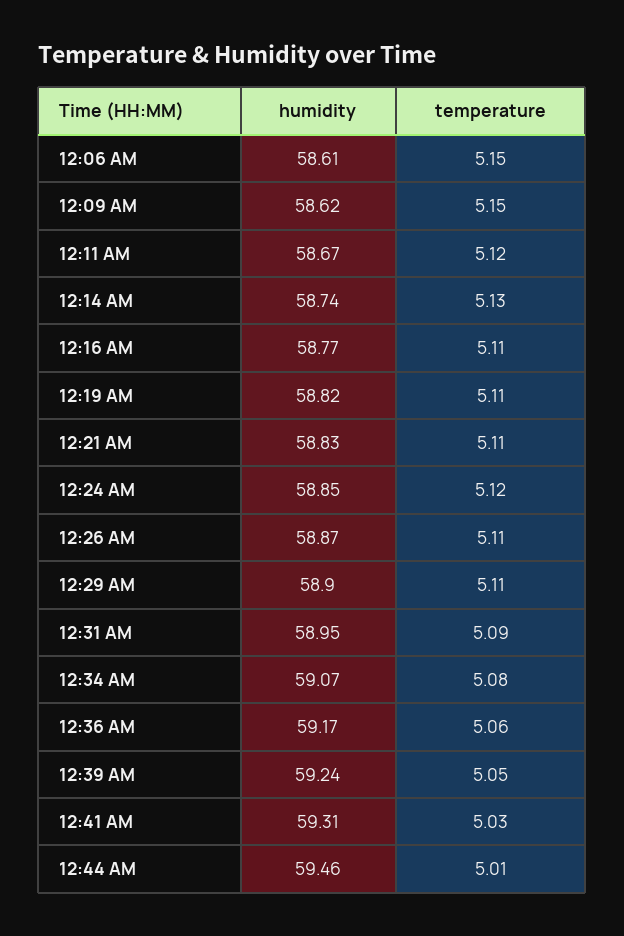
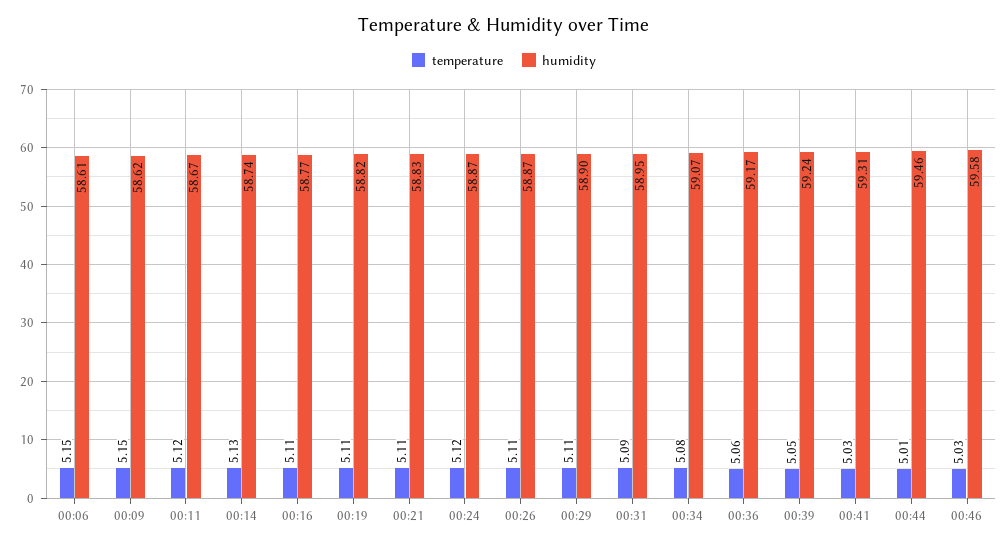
humidity, 12:24 AM: 58.85 -> 58.87
temperature, 00:46: none -> 5.03
humidity, 00:46: none -> 59.58

